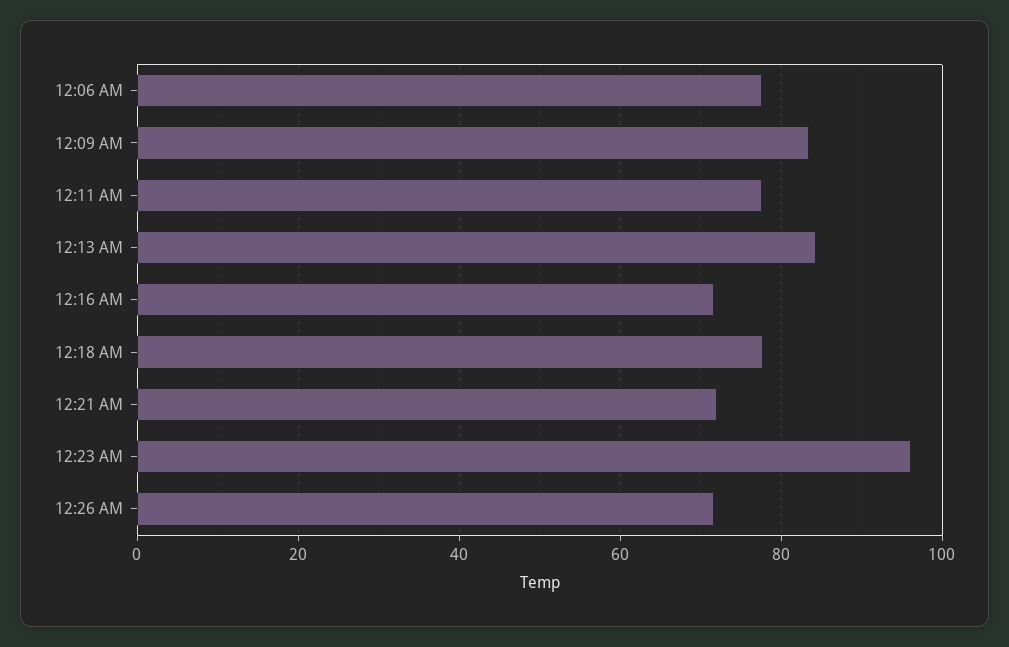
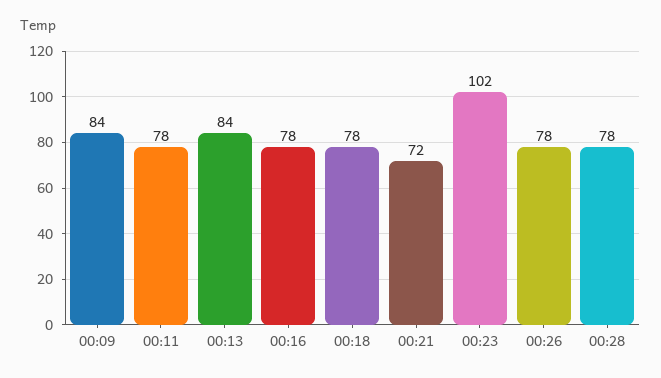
12:06 AM: 78 -> none
12:16 AM: 72 -> 78
12:23 AM: 96 -> 102
12:26 AM: 72 -> 78
00:28: none -> 78

